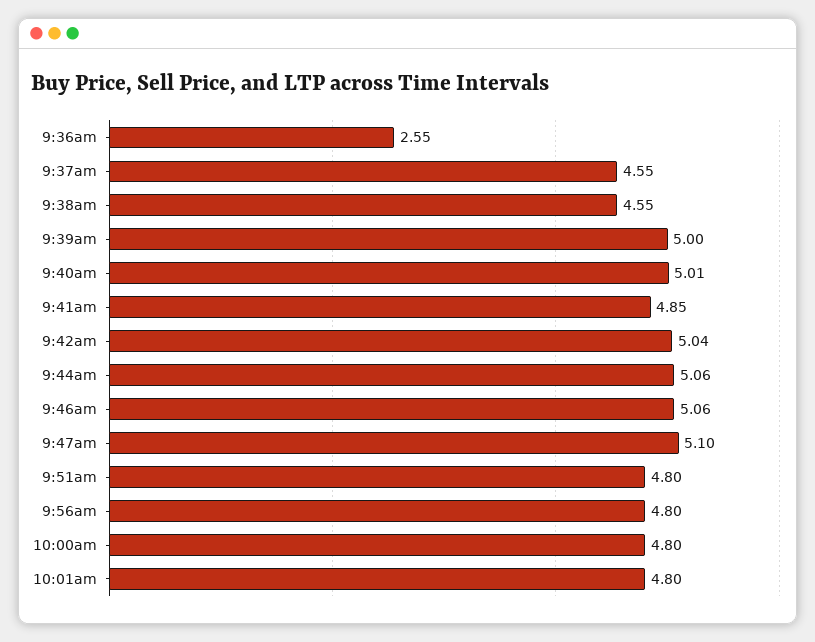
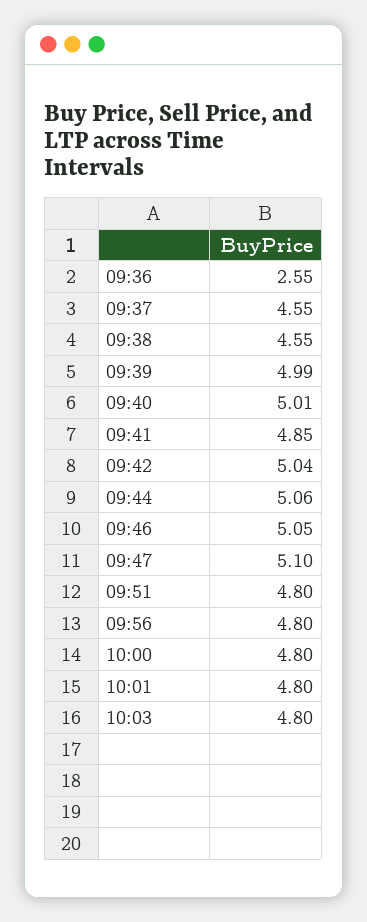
9:39am: 5 -> 4.99
9:46am: 5.06 -> 5.05
10:03: none -> 4.8

